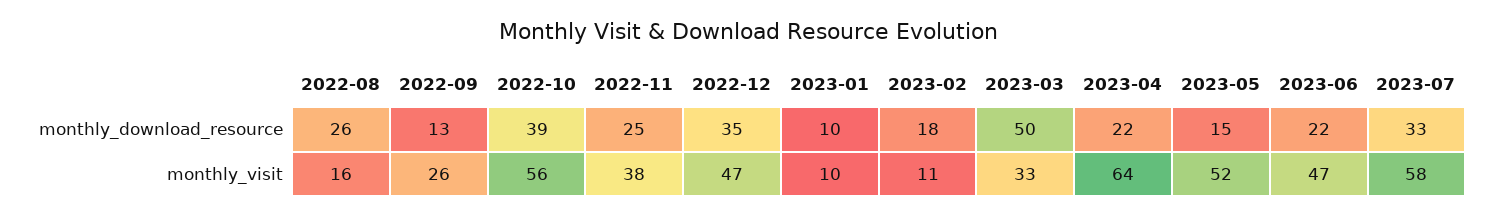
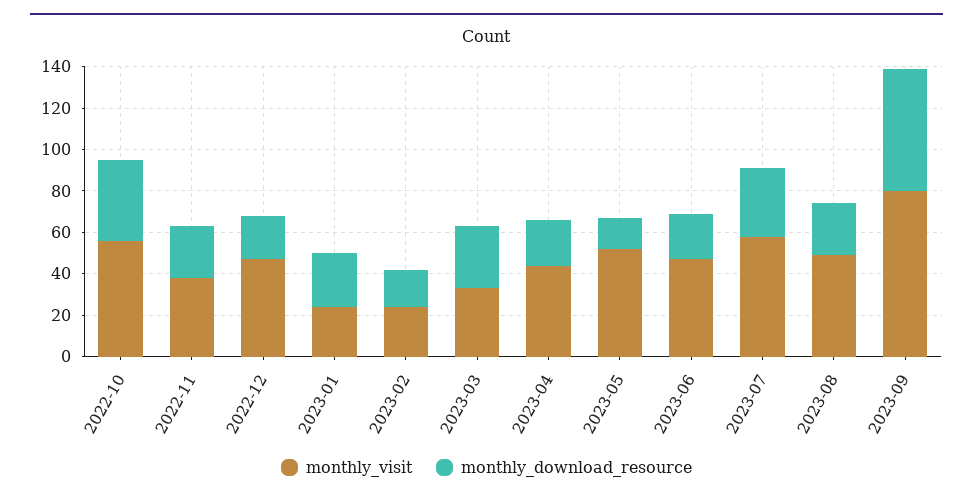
monthly_download_resource, 2022-08: 26 -> none
monthly_download_resource, 2022-09: 13 -> none
monthly_download_resource, 2022-12: 35 -> 20
monthly_download_resource, 2023-01: 10 -> 25
monthly_download_resource, 2023-03: 50 -> 30
monthly_visit, 2022-08: 16 -> none
monthly_visit, 2022-09: 26 -> none
monthly_visit, 2023-01: 10 -> 25
monthly_visit, 2023-02: 11 -> 25
monthly_visit, 2023-04: 64 -> 45
monthly_visit, 2023-08: none -> 50
monthly_download_resource, 2023-08: none -> 25
monthly_visit, 2023-09: none -> 80
monthly_download_resource, 2023-09: none -> 60

